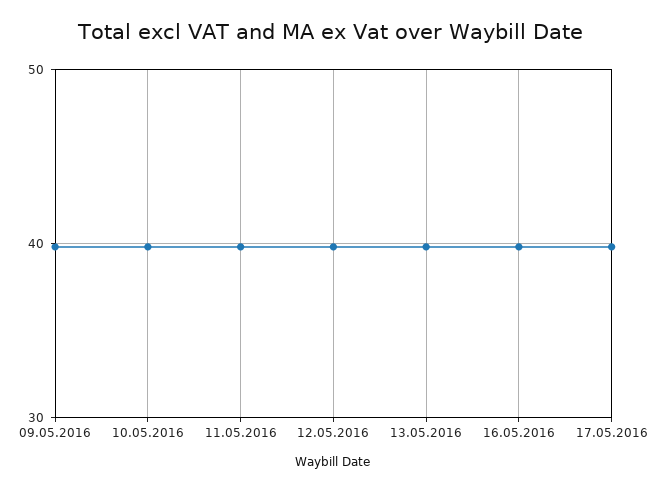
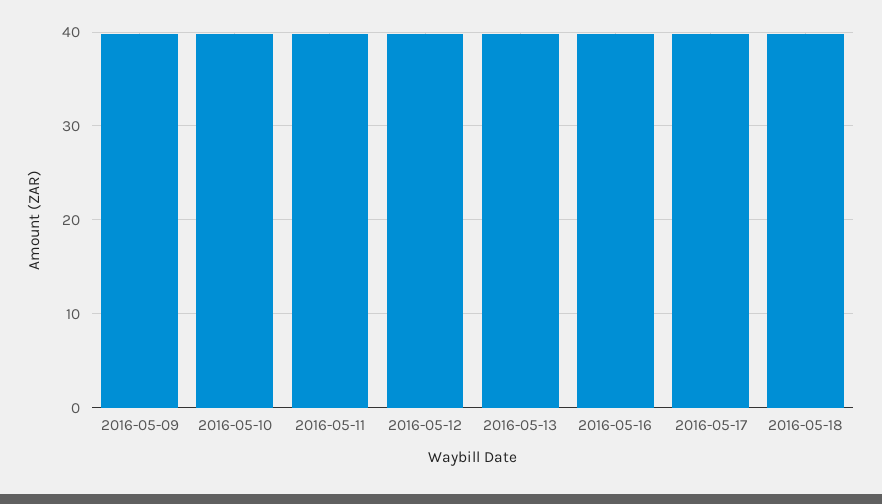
2016-05-18: none -> 40

